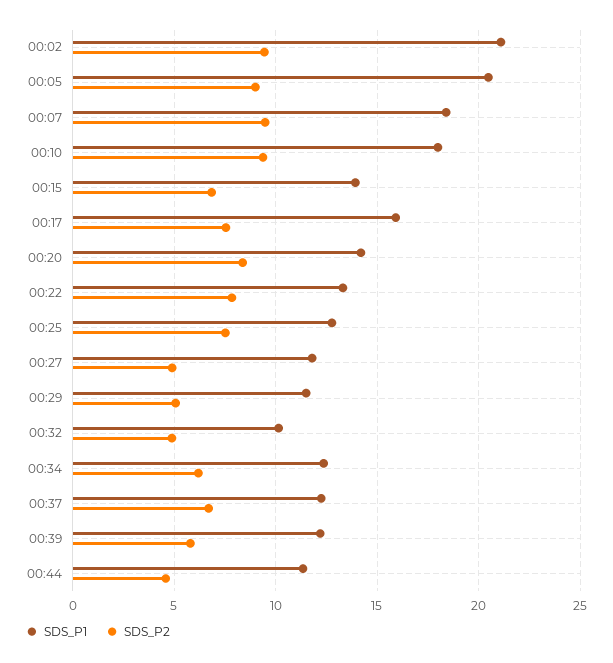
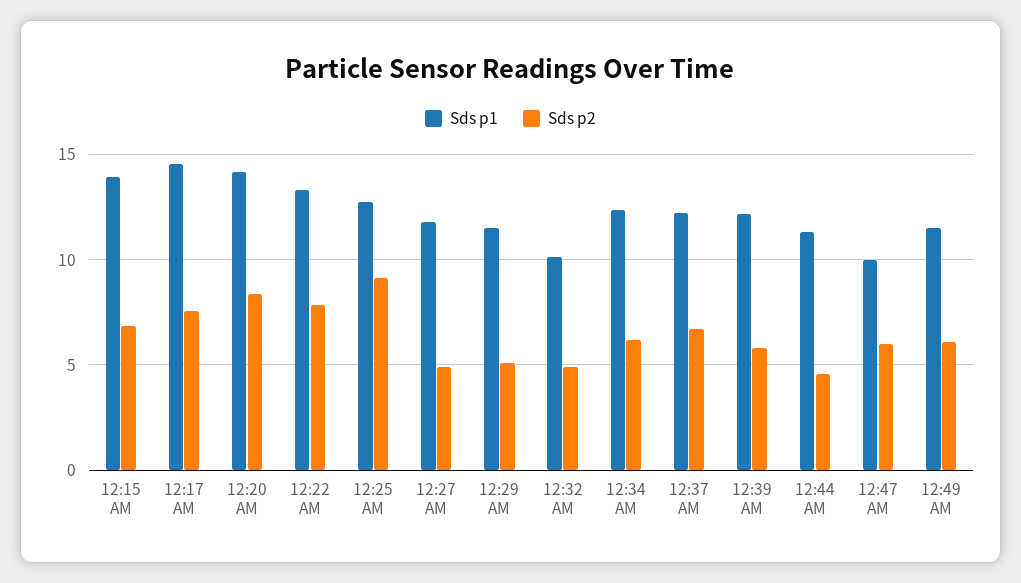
SDS_P1, 00:02: 21 -> none
SDS_P2, 00:02: 9.5 -> none
SDS_P1, 00:05: 20.5 -> none
SDS_P2, 00:05: 9 -> none
SDS_P1, 00:07: 18.5 -> none
SDS_P2, 00:07: 9.5 -> none
SDS_P1, 00:10: 18 -> none
SDS_P2, 00:10: 9.5 -> none
SDS_P1, 00:17: 16 -> 14.5
SDS_P2, 00:25: 7.5 -> 9
SDS_P1, 12:47 AM: none -> 10
SDS_P2, 12:47 AM: none -> 6
SDS_P1, 12:49 AM: none -> 11.5
SDS_P2, 12:49 AM: none -> 6

